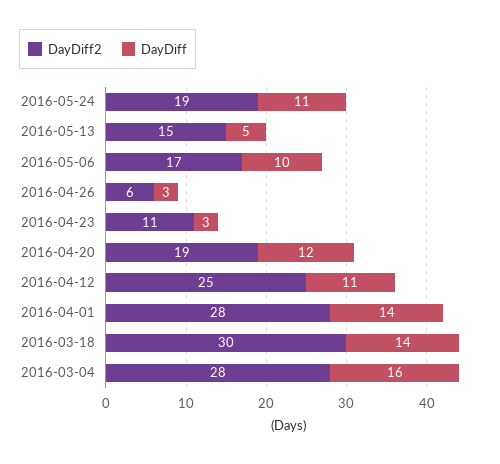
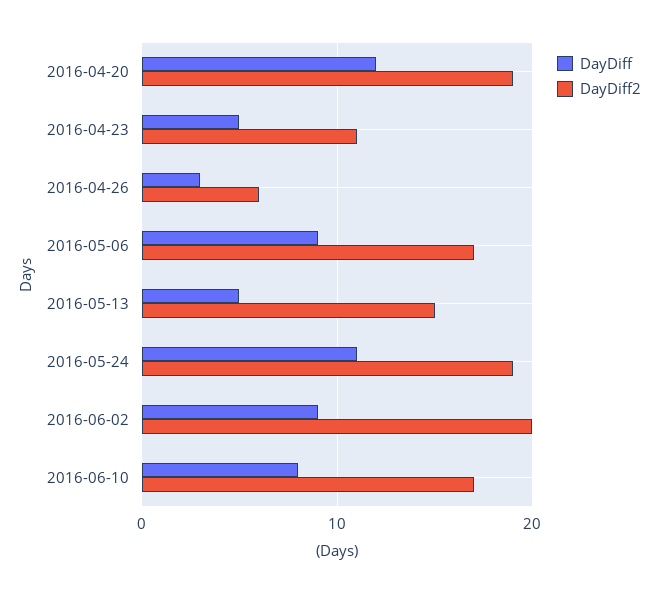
DayDiff, 2016-05-06: 10 -> 9
DayDiff, 2016-04-23: 3 -> 5
DayDiff2, 2016-04-12: 25 -> none
DayDiff, 2016-04-12: 11 -> none
DayDiff2, 2016-04-01: 28 -> none
DayDiff, 2016-04-01: 14 -> none
DayDiff2, 2016-03-18: 30 -> none
DayDiff, 2016-03-18: 14 -> none
DayDiff2, 2016-03-04: 28 -> none
DayDiff, 2016-03-04: 16 -> none
DayDiff, 2016-06-02: none -> 9
DayDiff2, 2016-06-02: none -> 20
DayDiff, 2016-06-10: none -> 8
DayDiff2, 2016-06-10: none -> 17

